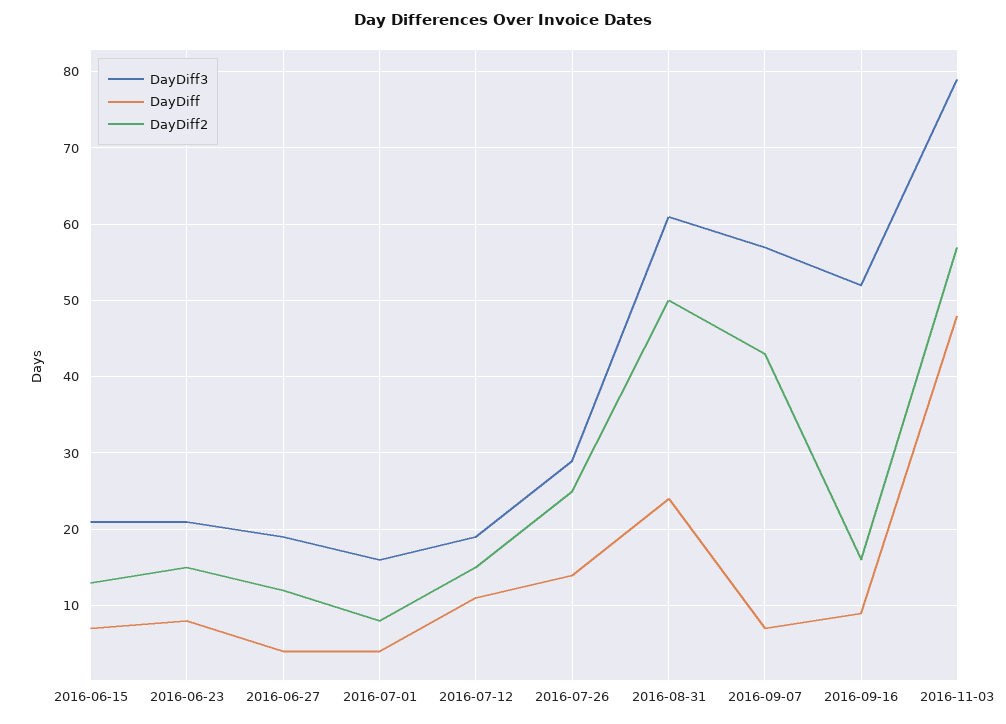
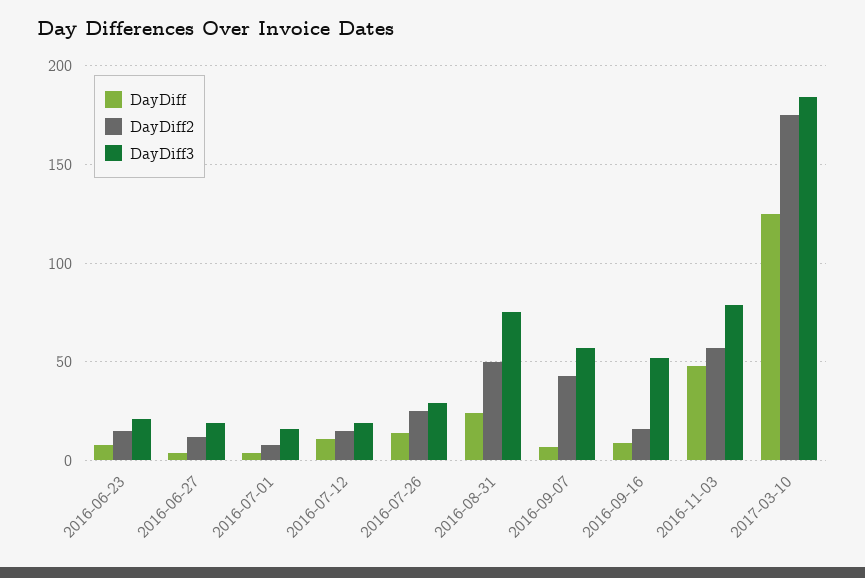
DayDiff3, 2016-06-15: 21 -> none
DayDiff, 2016-06-15: 7 -> none
DayDiff2, 2016-06-15: 13 -> none
DayDiff3, 2016-08-31: 61 -> 75
DayDiff, 2017-03-10: none -> 125
DayDiff2, 2017-03-10: none -> 175
DayDiff3, 2017-03-10: none -> 185

